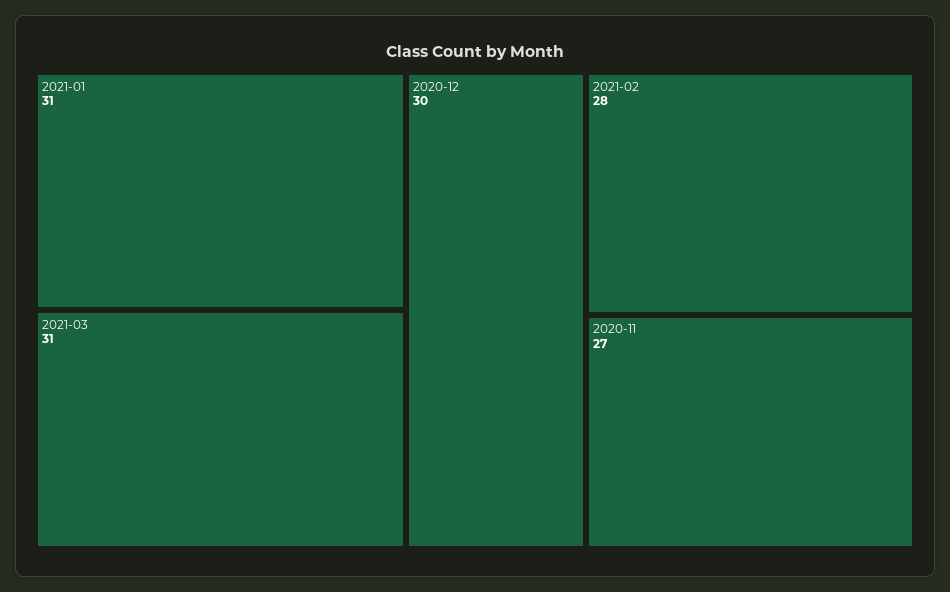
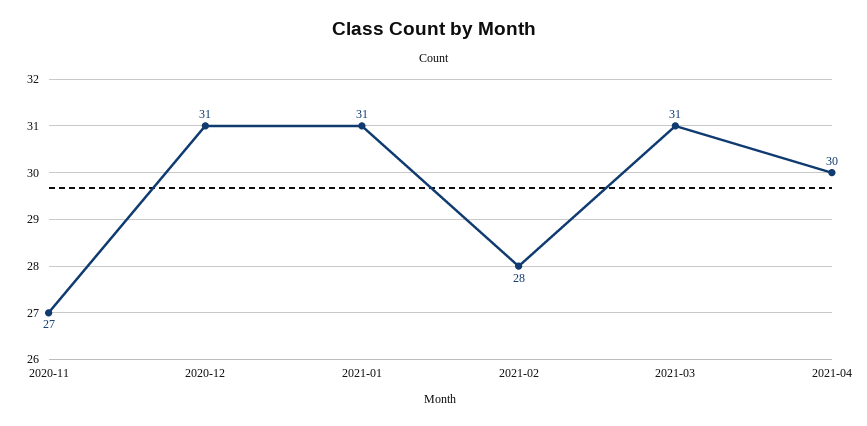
2020-12: 30 -> 31
2021-04: none -> 30

